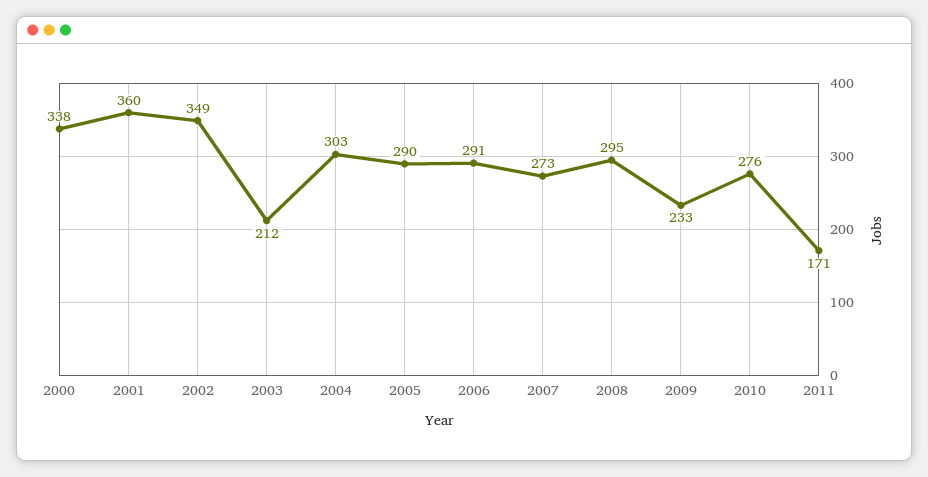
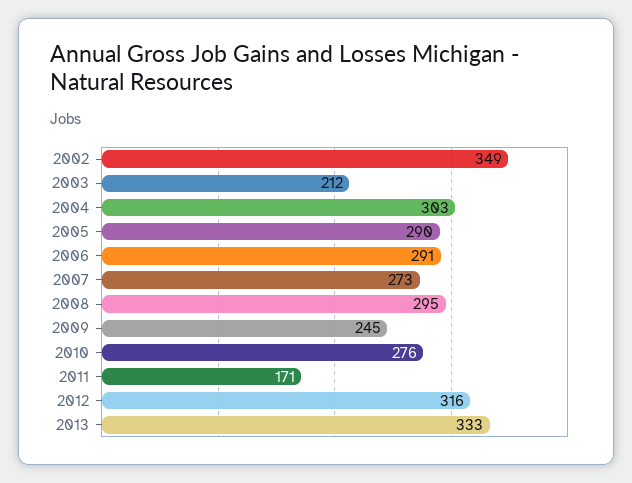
2000: 338 -> none
2001: 360 -> none
2009: 233 -> 245
2012: none -> 316
2013: none -> 333

